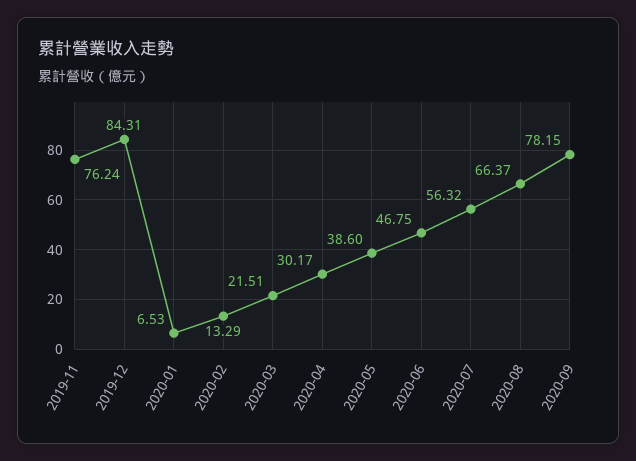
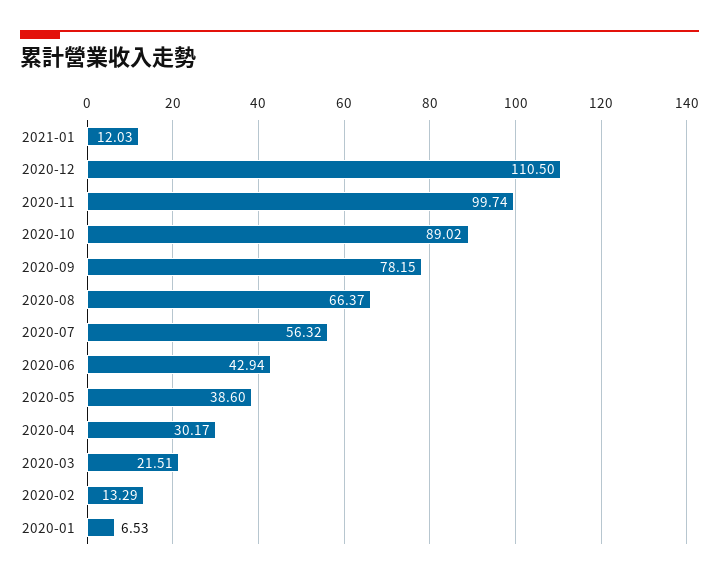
2019-11: 76.24 -> none
2019-12: 84.31 -> none
2020-06: 46.75 -> 42.94
2021-01: none -> 12.03
2020-12: none -> 110.5
2020-11: none -> 99.74
2020-10: none -> 89.02

